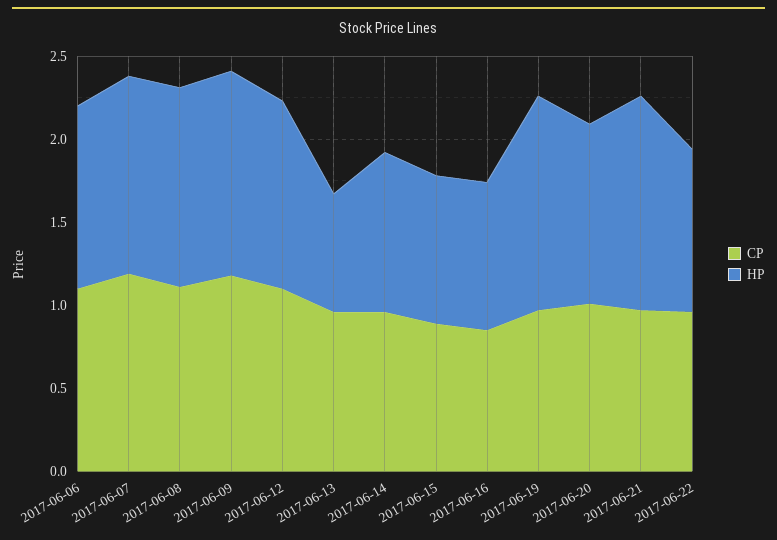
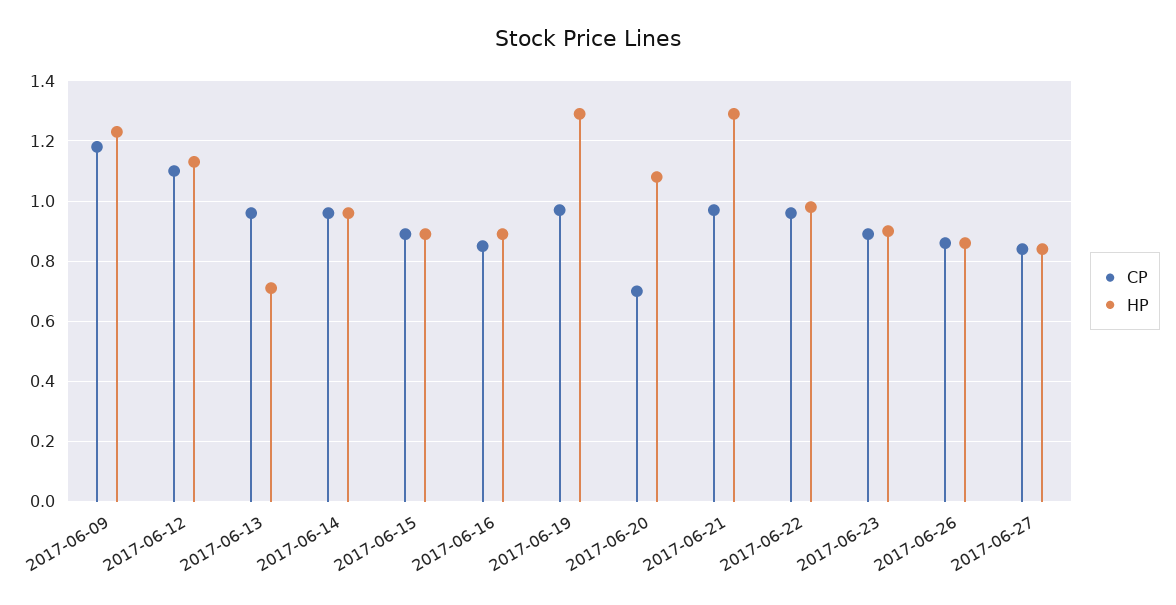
CP, 2017-06-06: 1.1 -> none
HP, 2017-06-06: 1.1 -> none
CP, 2017-06-07: 1.2 -> none
HP, 2017-06-07: 1.2 -> none
CP, 2017-06-08: 1.1 -> none
HP, 2017-06-08: 1.2 -> none
CP, 2017-06-20: 1 -> 0.7
CP, 2017-06-23: none -> 0.9
HP, 2017-06-23: none -> 0.9
CP, 2017-06-26: none -> 0.85
HP, 2017-06-26: none -> 0.85
CP, 2017-06-27: none -> 0.85
HP, 2017-06-27: none -> 0.85

